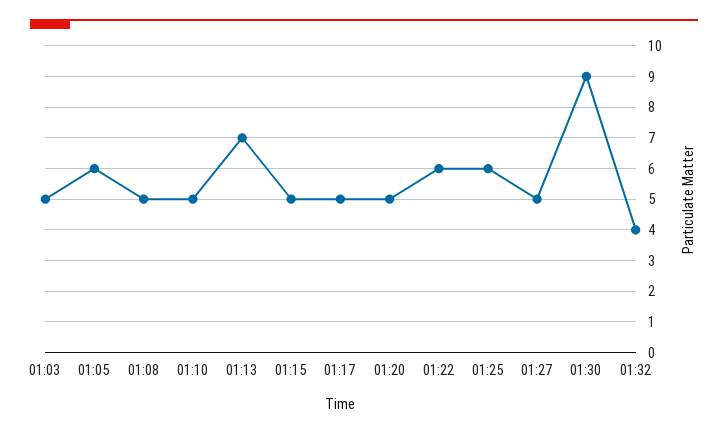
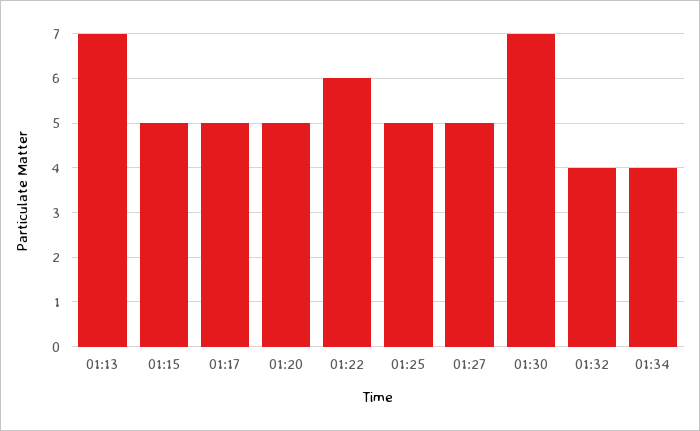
01:03: 5 -> none
01:05: 6 -> none
01:08: 5 -> none
01:10: 5 -> none
01:25: 6 -> 5
01:30: 9 -> 7
01:34: none -> 4

